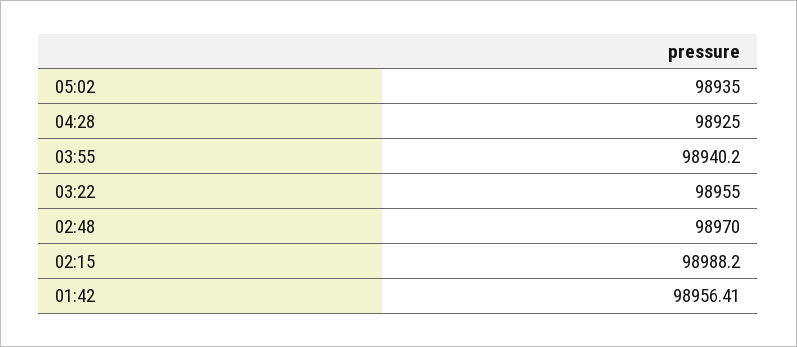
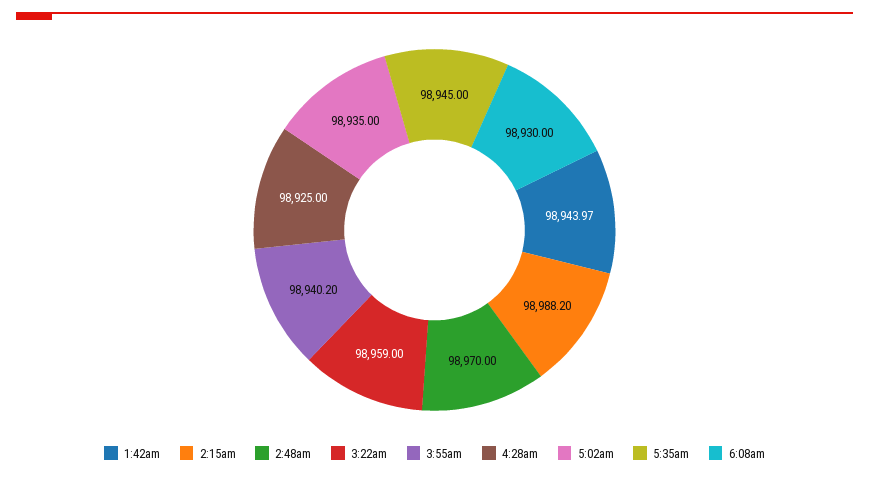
03:22: 98955 -> 98959
01:42: 98956.41 -> 98943.97
5:35am: none -> 98945
6:08am: none -> 98930

